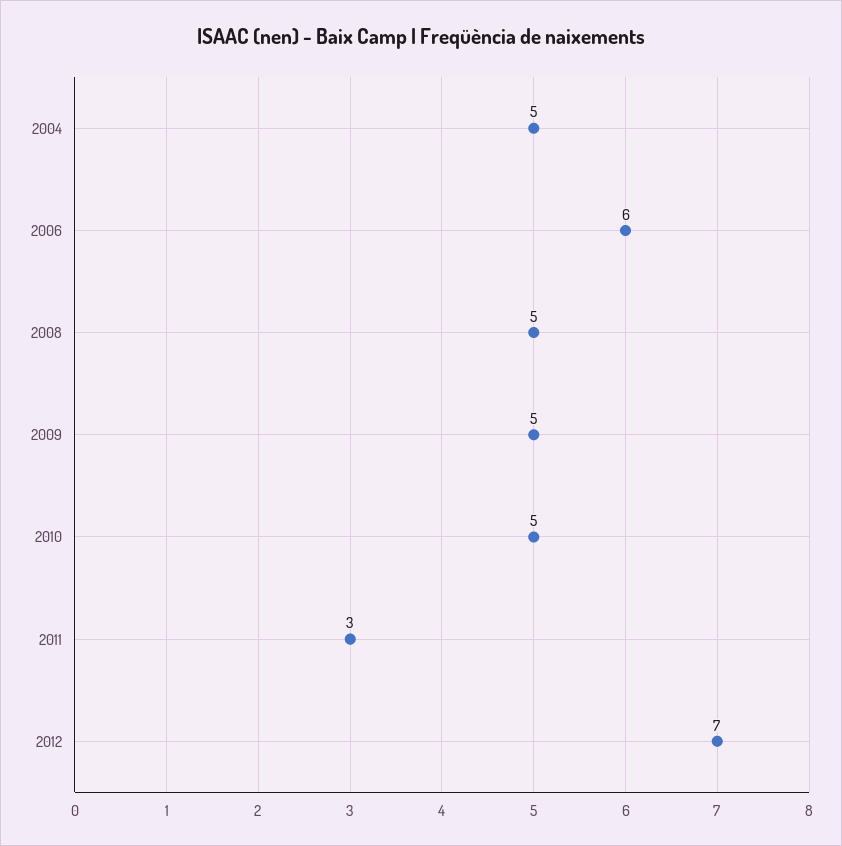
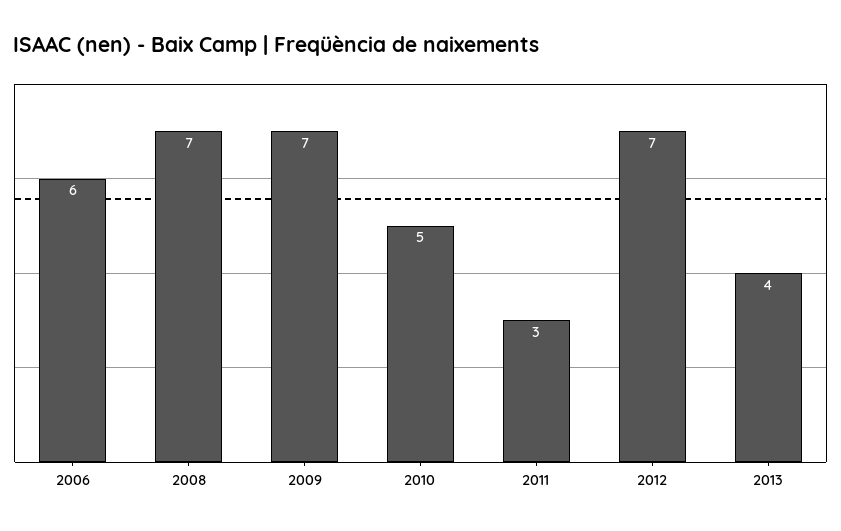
2004: 5 -> none
2008: 5 -> 7
2009: 5 -> 7
2013: none -> 4

